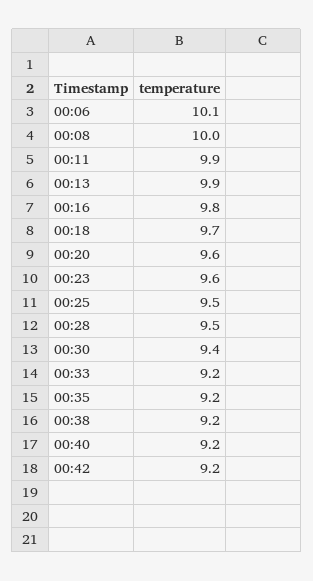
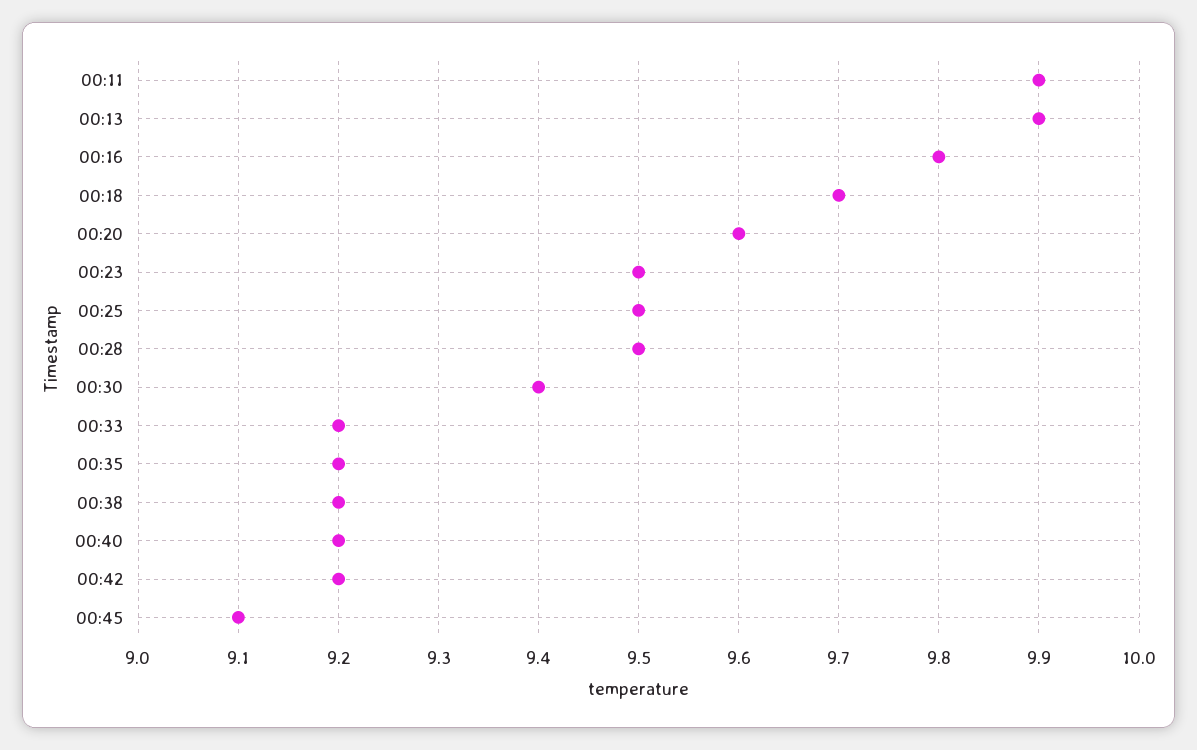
00:06: 10.1 -> none
00:08: 10 -> none
00:23: 9.6 -> 9.5
00:45: none -> 9.1

